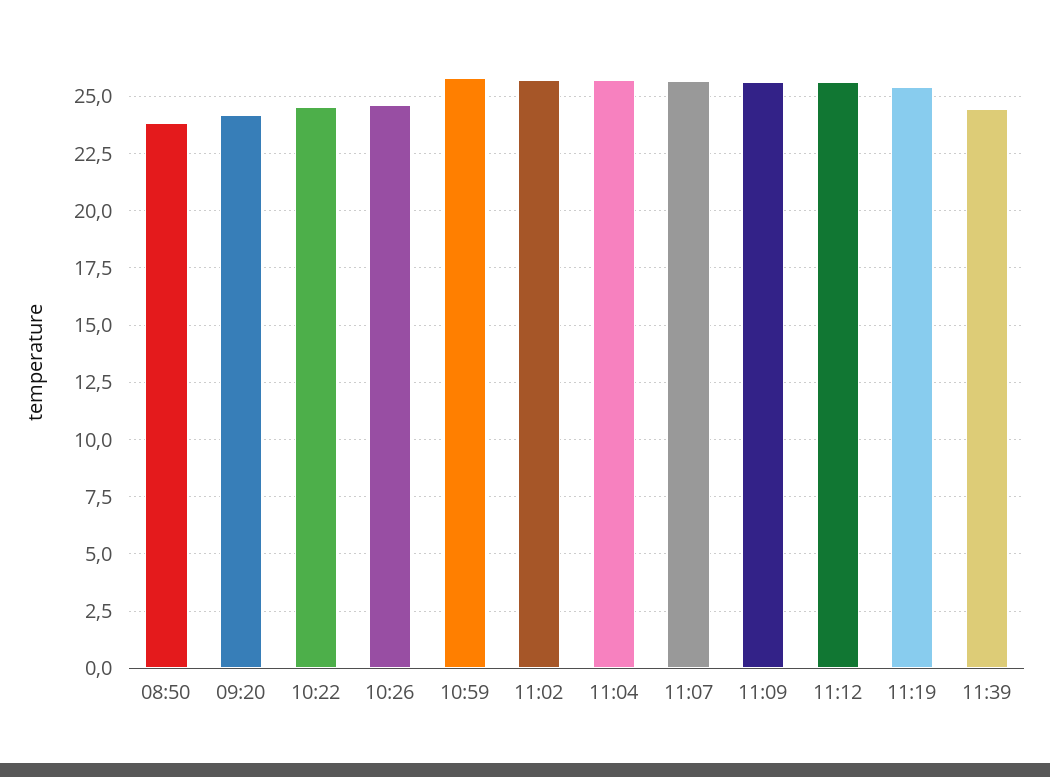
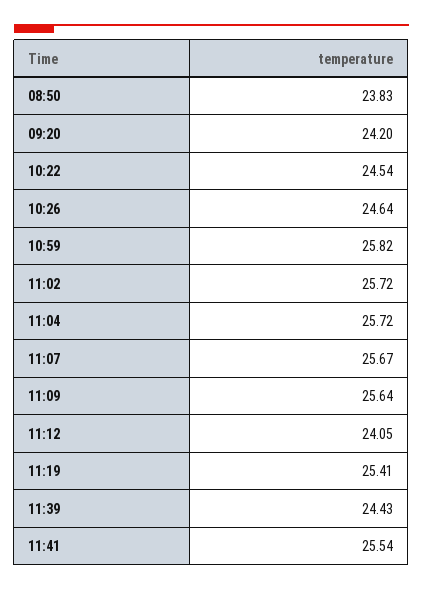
11:12: 25.5 -> 24.05
11:41: none -> 25.54

